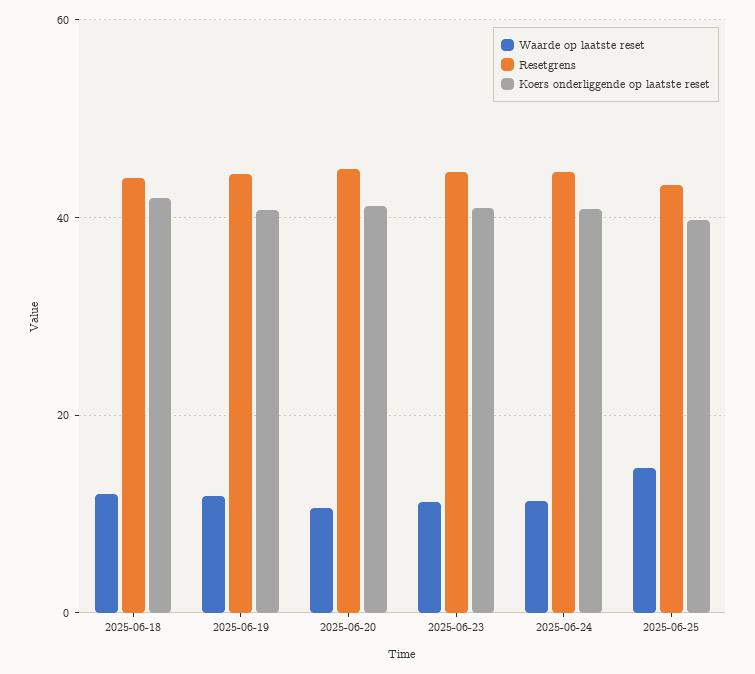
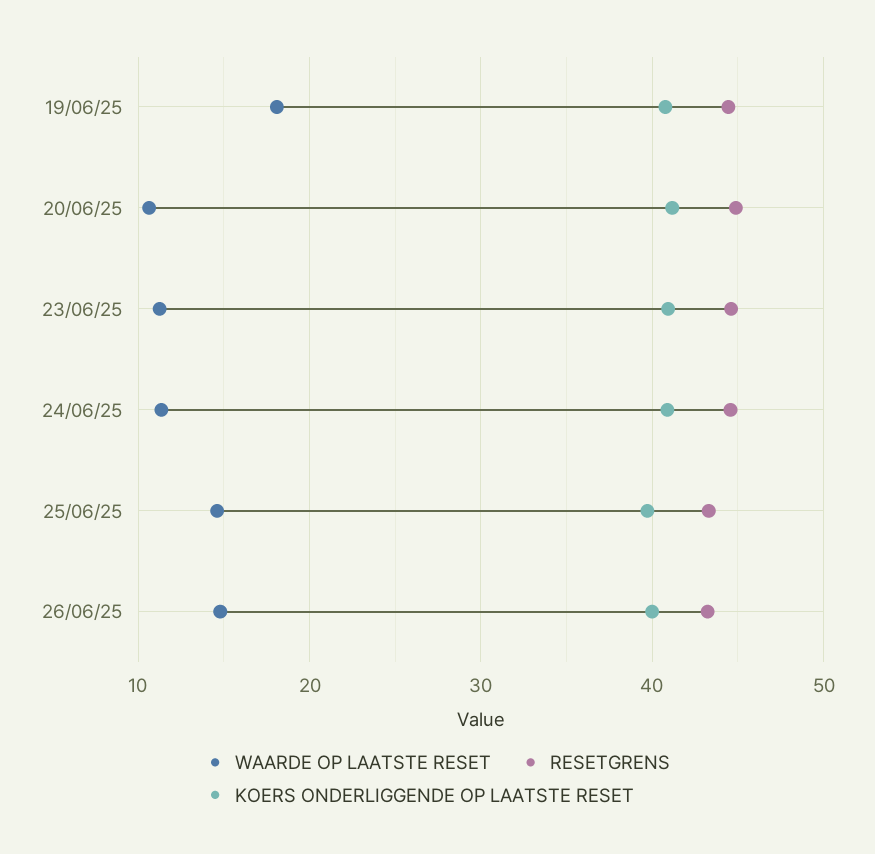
Waarde op laatste reset, 2025-06-18: 12 -> none
Resetgrens, 2025-06-18: 44 -> none
Koers onderliggende op laatste reset, 2025-06-18: 42 -> none
Waarde op laatste reset, 2025-06-19: 12 -> 18
Waarde op laatste reset, 26/06/25: none -> 15
Resetgrens, 26/06/25: none -> 43
Koers onderliggende op laatste reset, 26/06/25: none -> 40

